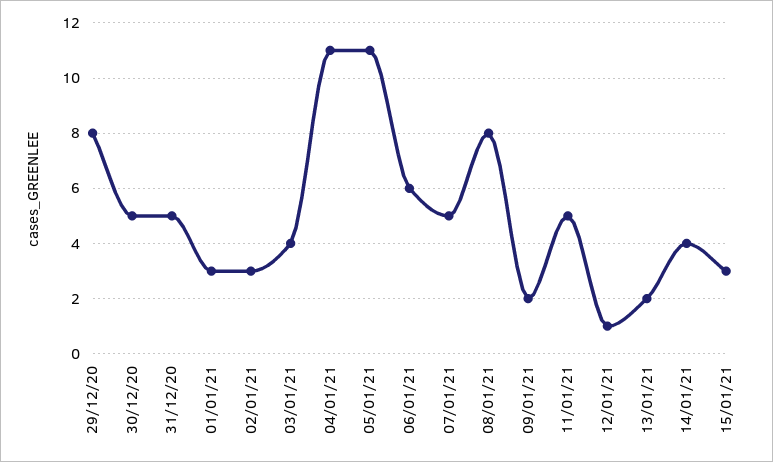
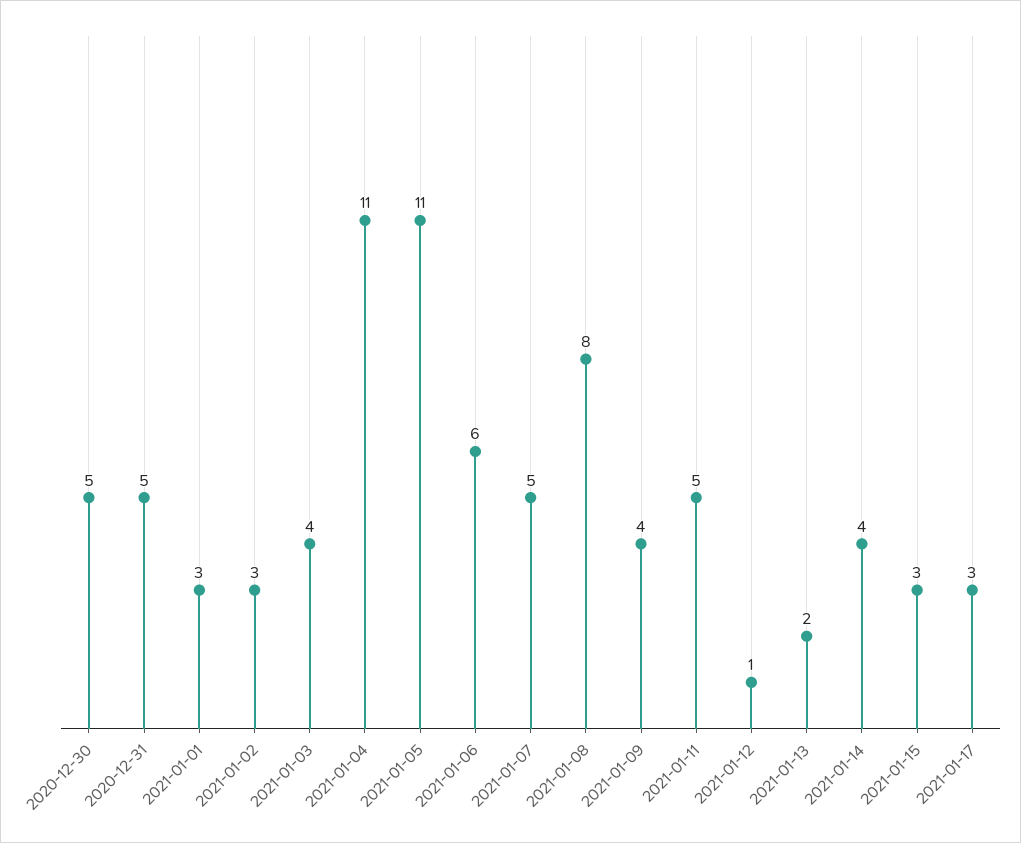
29/12/20: 8 -> none
09/01/21: 2 -> 4
2021-01-17: none -> 3

